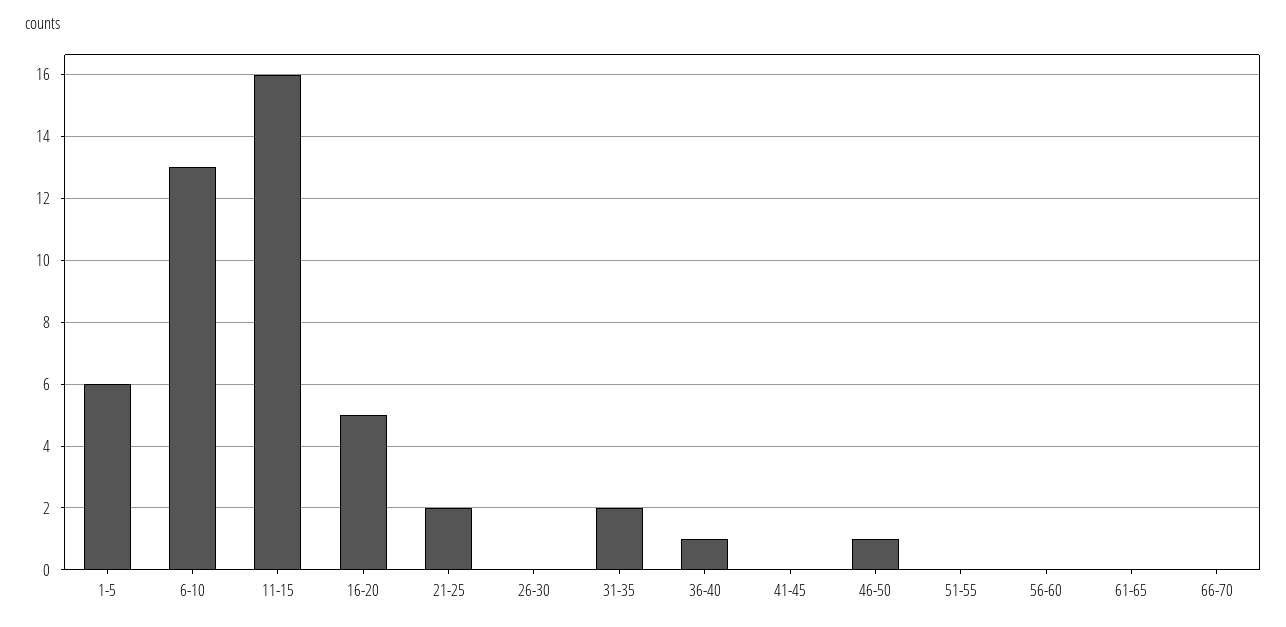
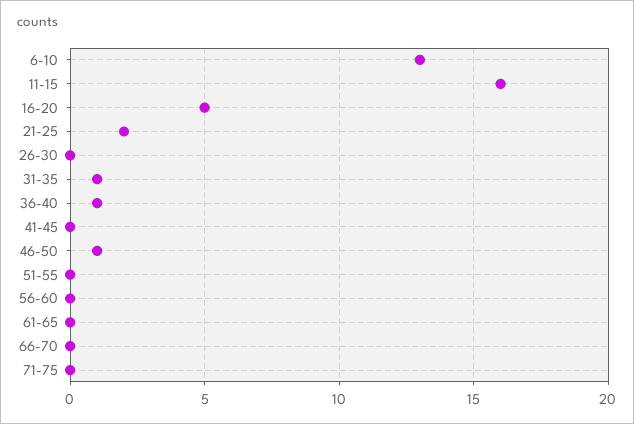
1-5: 6 -> none
31-35: 2 -> 1
71-75: none -> 0

